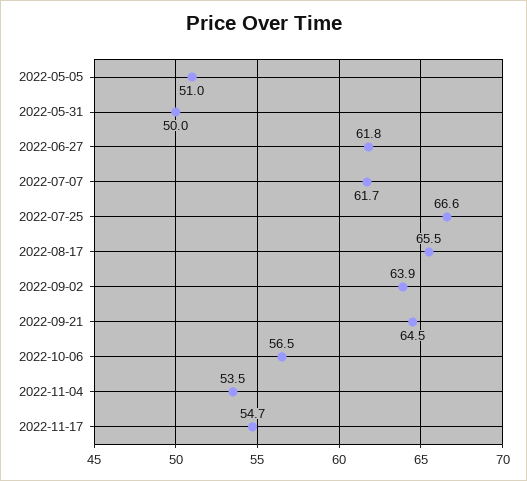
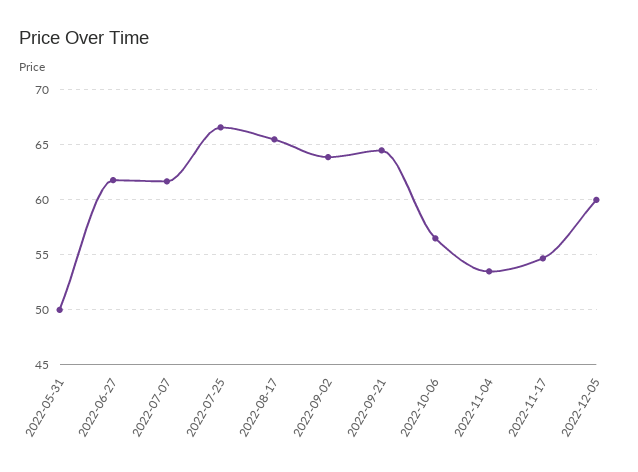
2022-05-05: 51 -> none
2022-12-05: none -> 60

